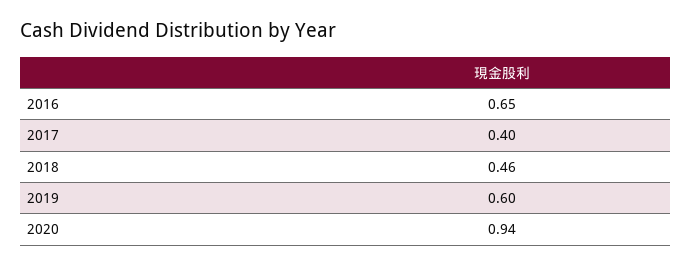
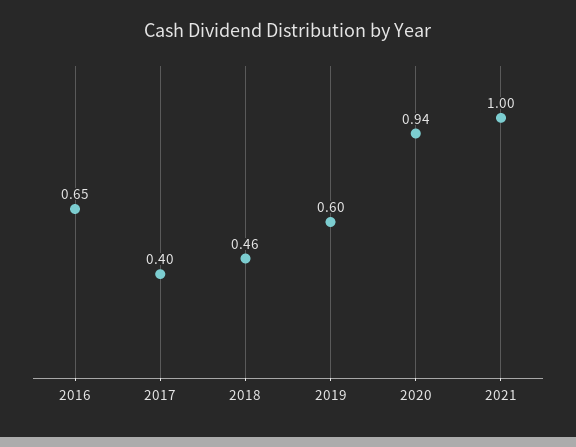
2021: none -> 1

